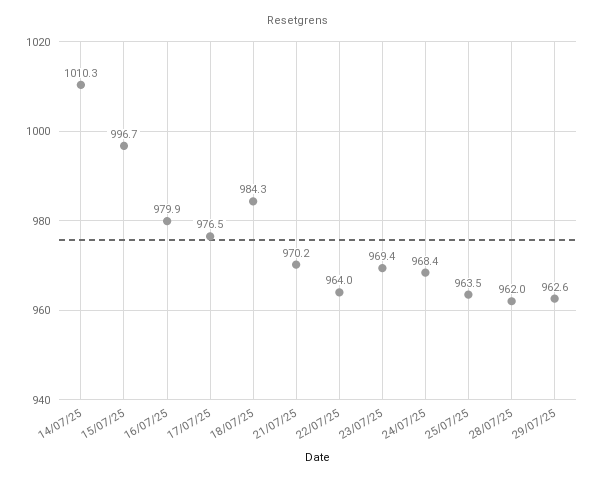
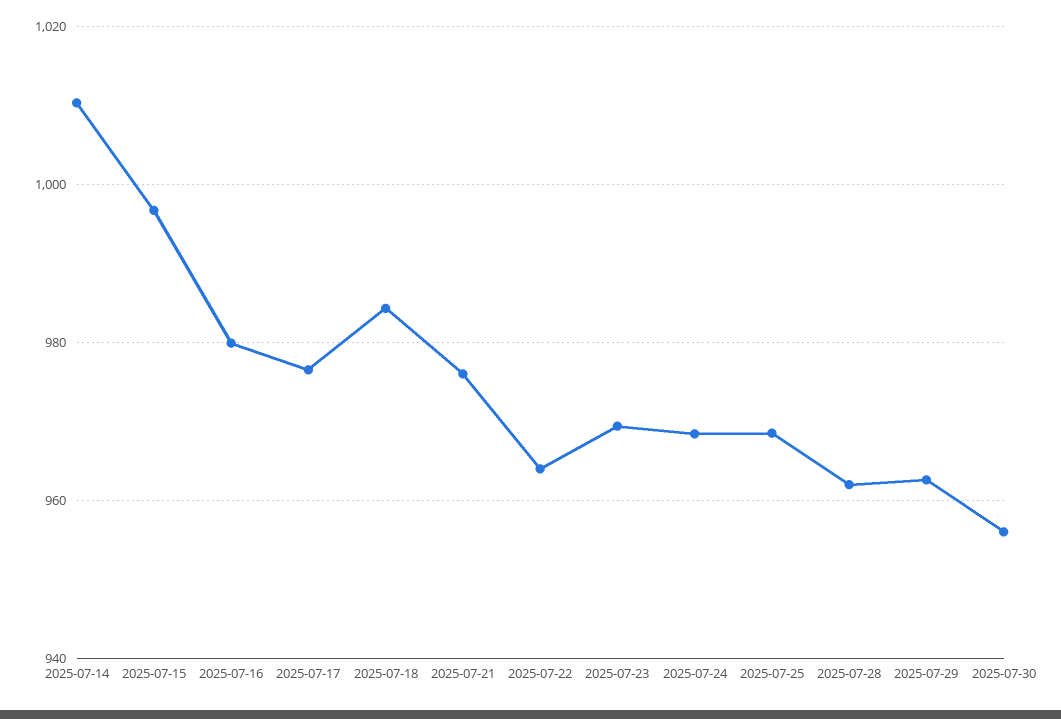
21/07/25: 970.2 -> 976
25/07/25: 963.5 -> 968
2025-07-30: none -> 956

